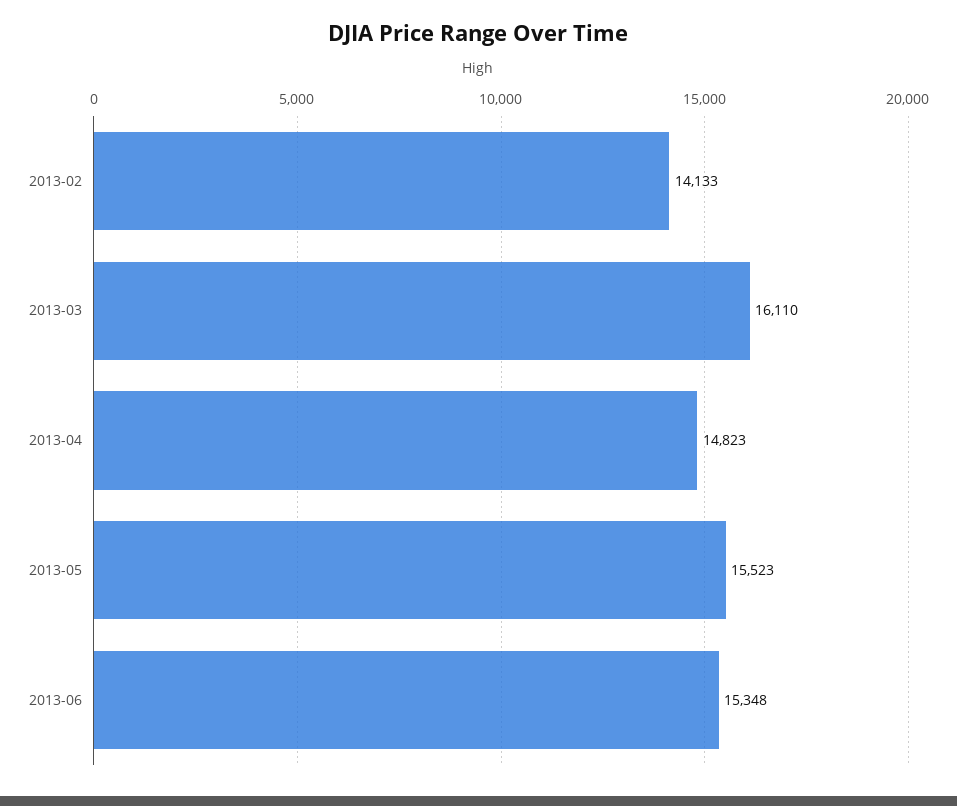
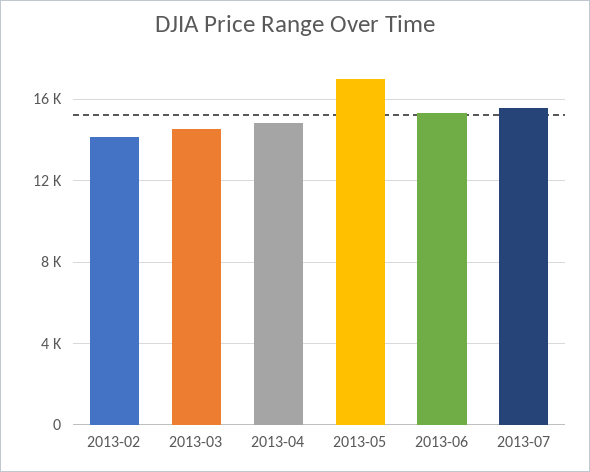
2013-03: 16110 -> 14500
2013-05: 15523 -> 17000
2013-07: none -> 15500

